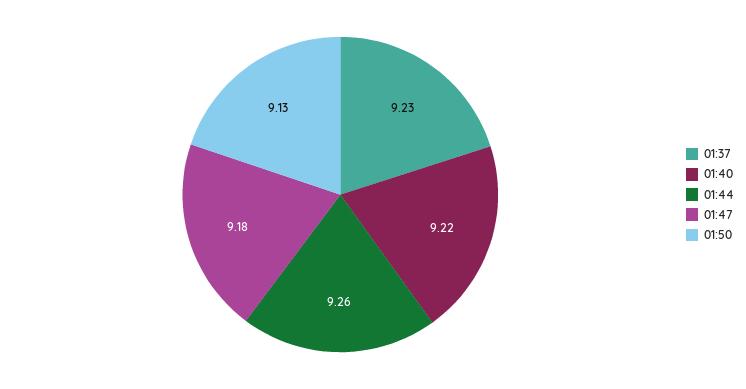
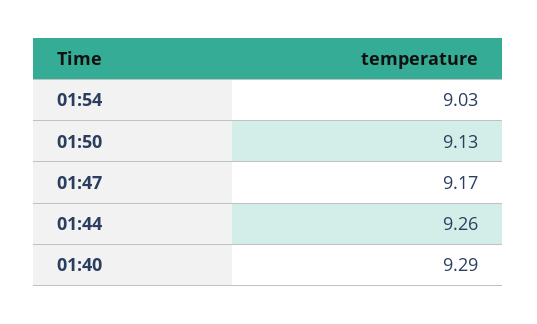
01:37: 9.23 -> none
01:40: 9.22 -> 9.29
01:47: 9.18 -> 9.17
01:54: none -> 9.03

